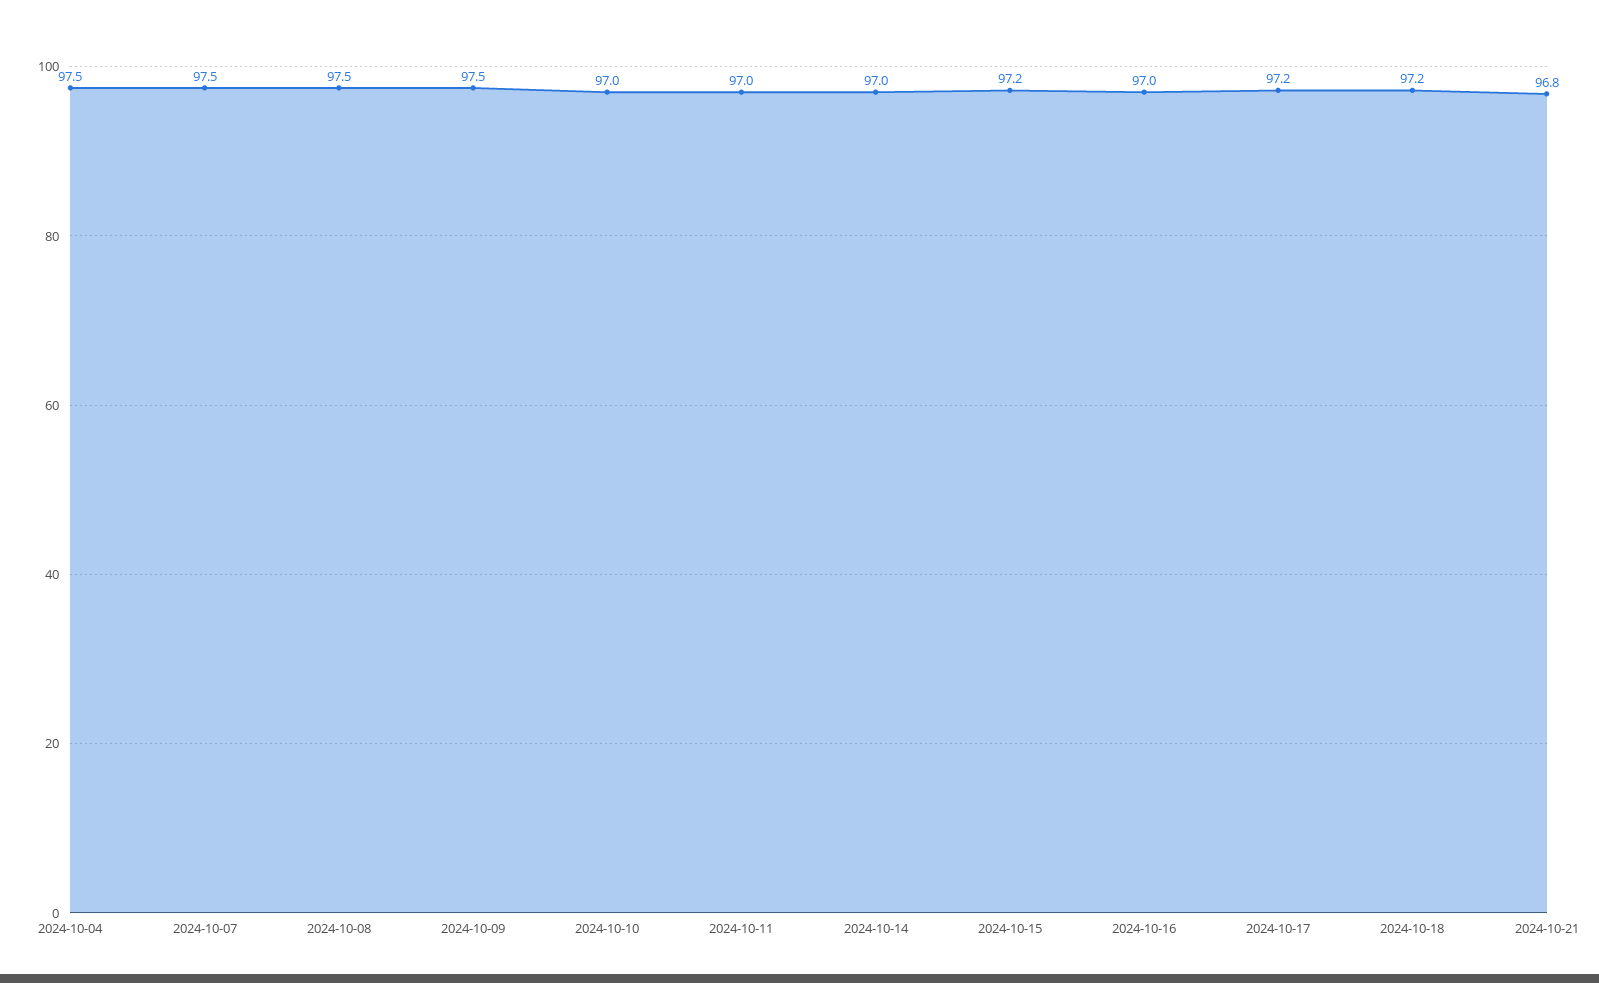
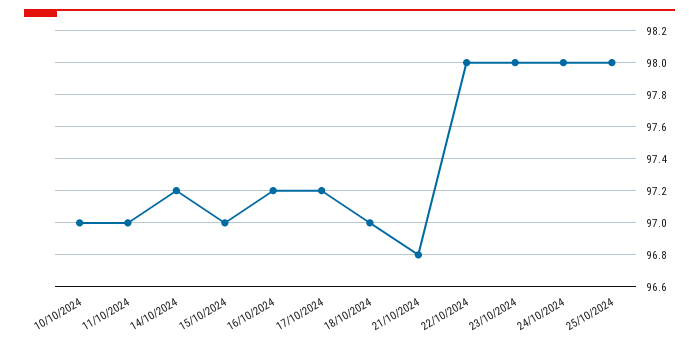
2024-10-04: 97.5 -> none
2024-10-07: 97.5 -> none
2024-10-08: 97.5 -> none
2024-10-09: 97.5 -> none
2024-10-14: 97 -> 97.2
2024-10-15: 97.2 -> 97
2024-10-16: 97 -> 97.2
2024-10-18: 97.2 -> 97
22/10/2024: none -> 98
23/10/2024: none -> 98
24/10/2024: none -> 98
25/10/2024: none -> 98

